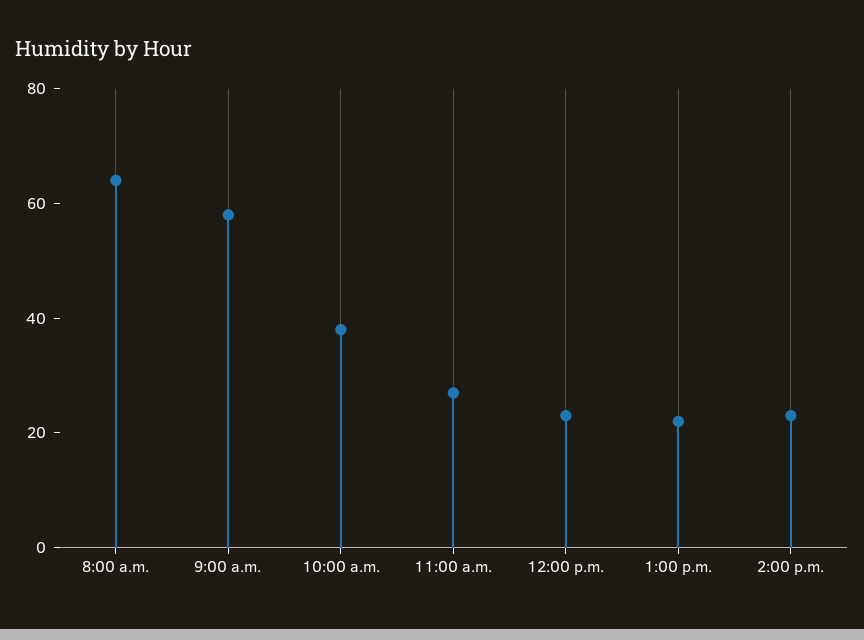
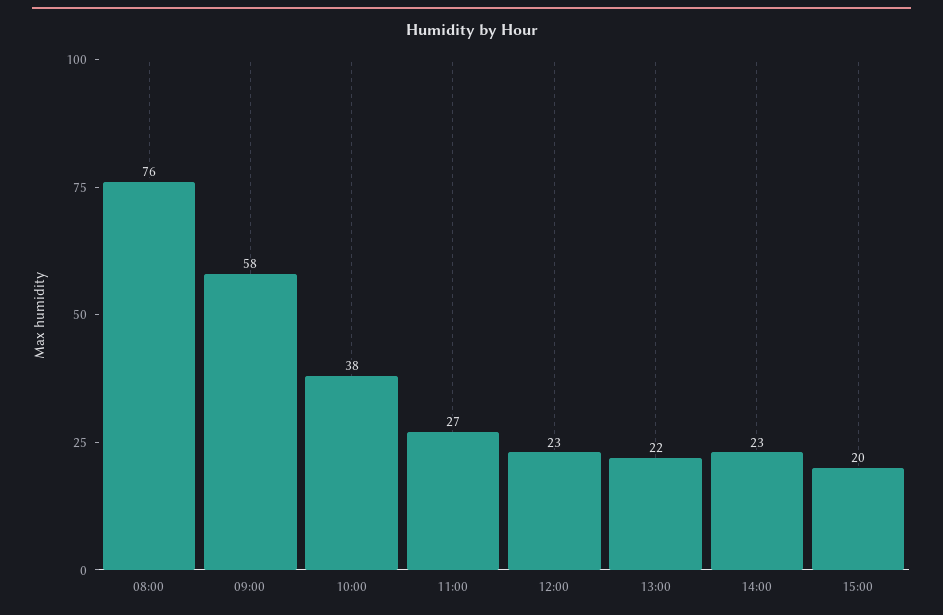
8:00 a.m.: 65 -> 76
15:00: none -> 20

